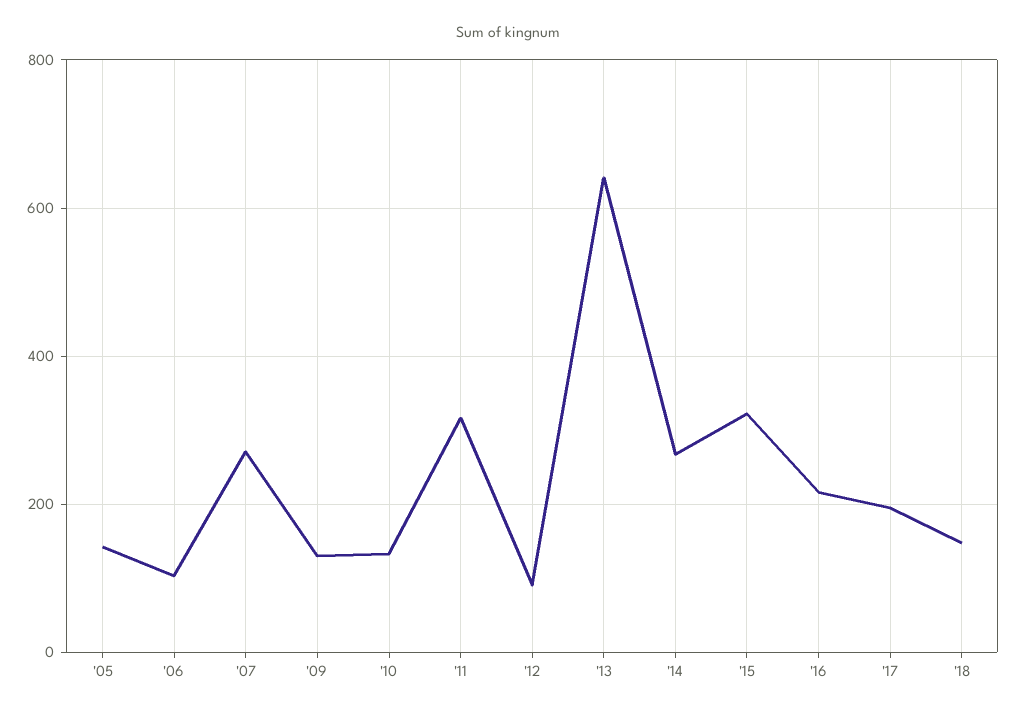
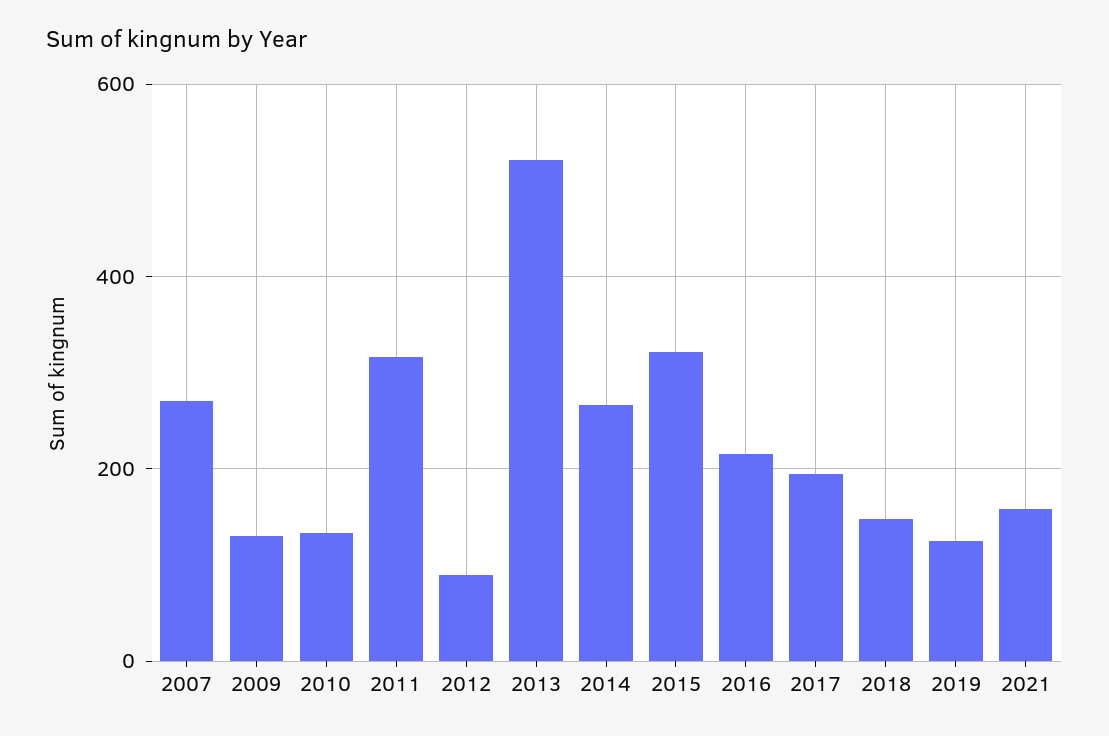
'05: 140 -> none
'06: 100 -> none
'13: 640 -> 520
2019: none -> 120
2021: none -> 160

